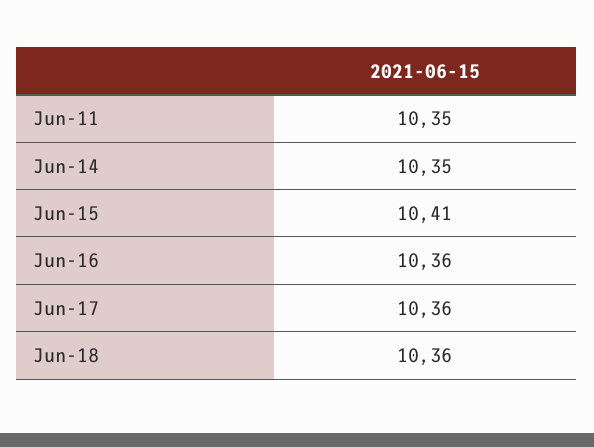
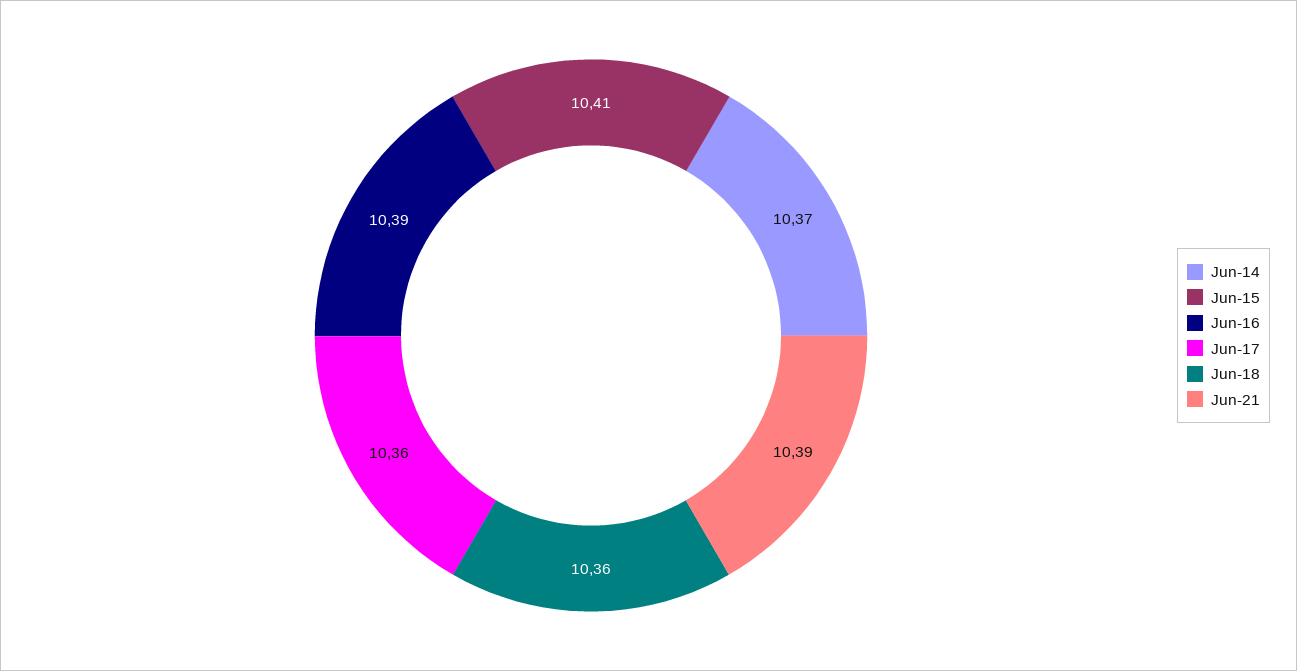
Jun-11: 10.35 -> none
Jun-14: 10.35 -> 10.37
Jun-16: 10.36 -> 10.39
Jun-21: none -> 10.39

